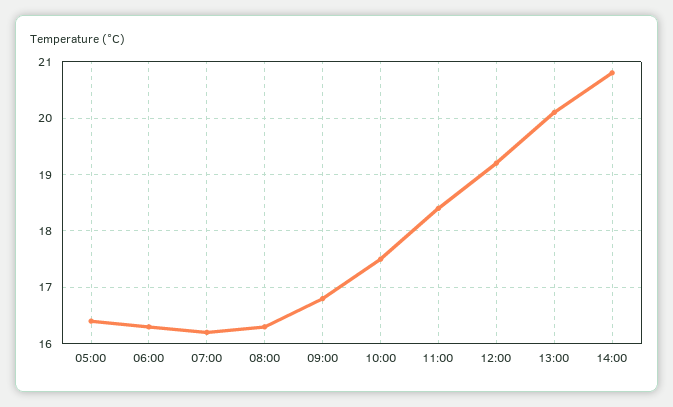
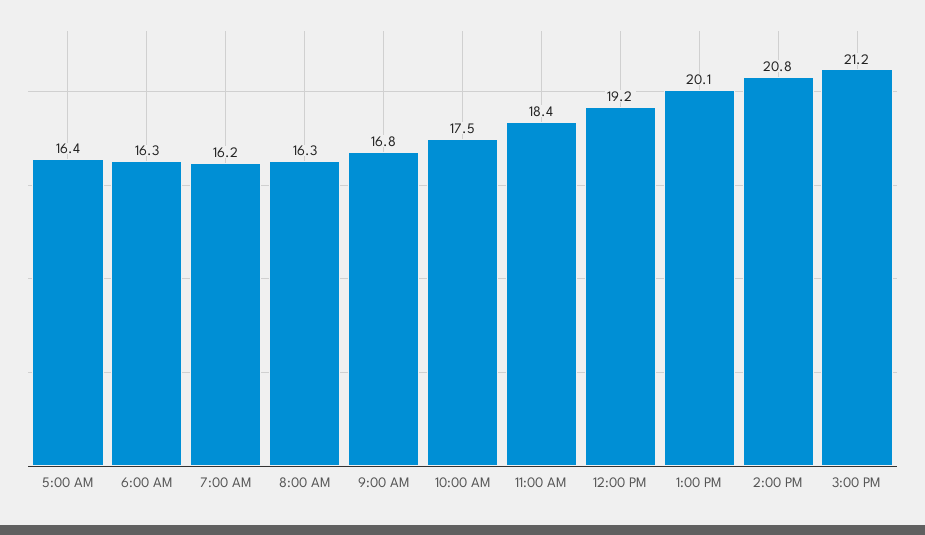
3:00 PM: none -> 21.2

